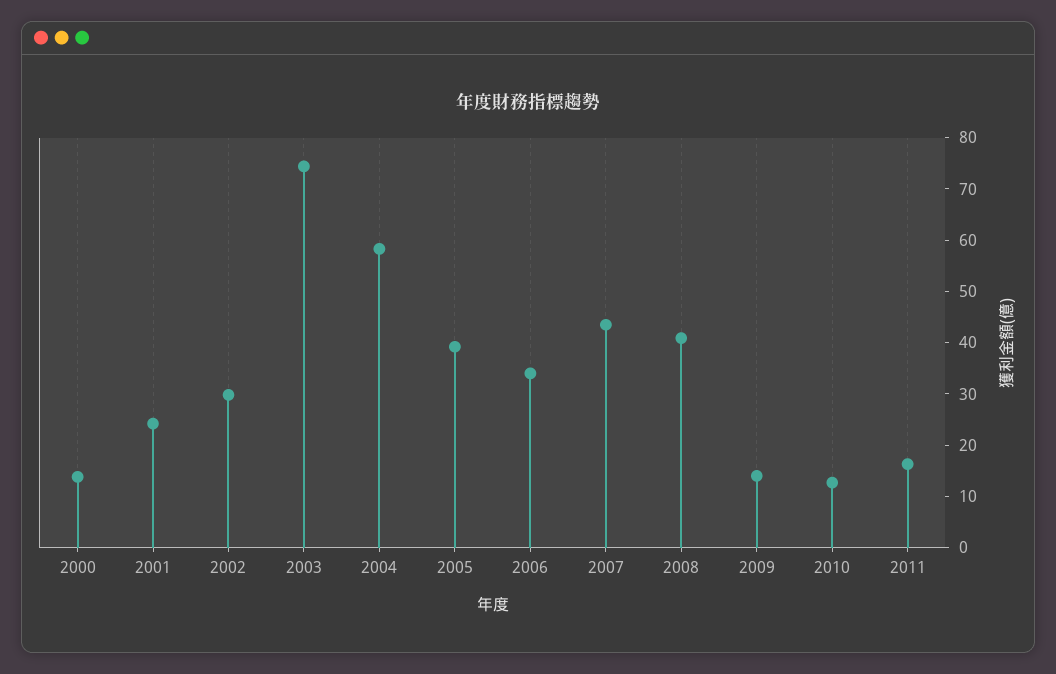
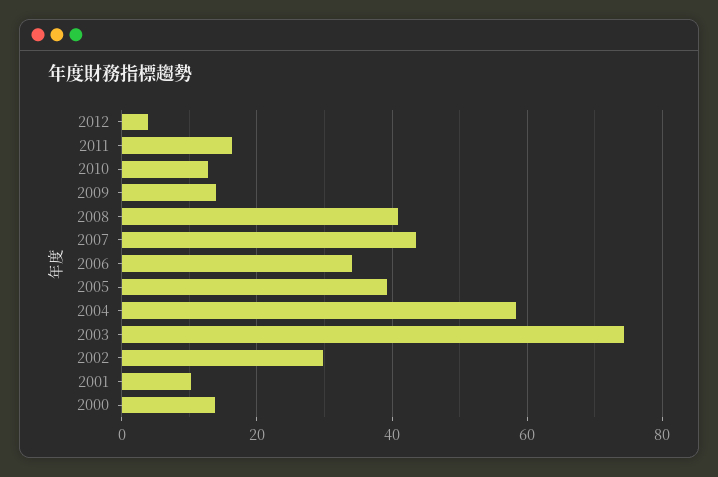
2001: 24 -> 10
2012: none -> 4

